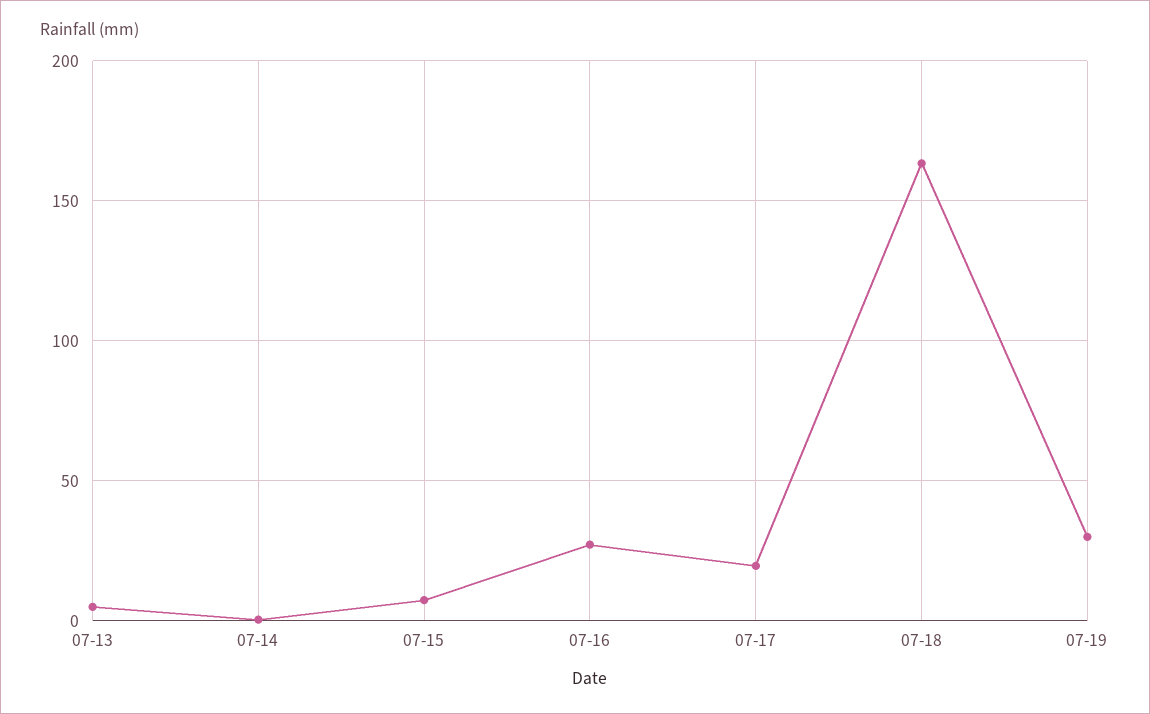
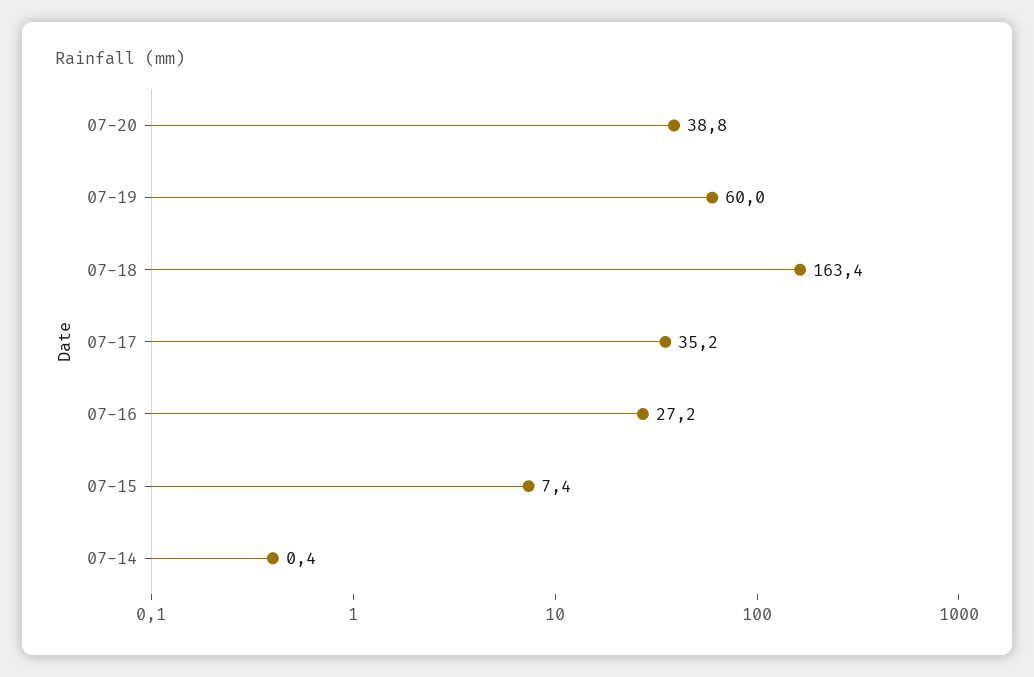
07-13: 5 -> none
07-17: 20 -> 35.2
07-19: 30 -> 60
07-20: none -> 38.8

